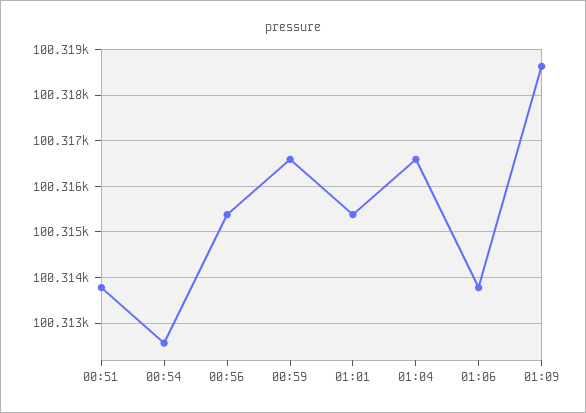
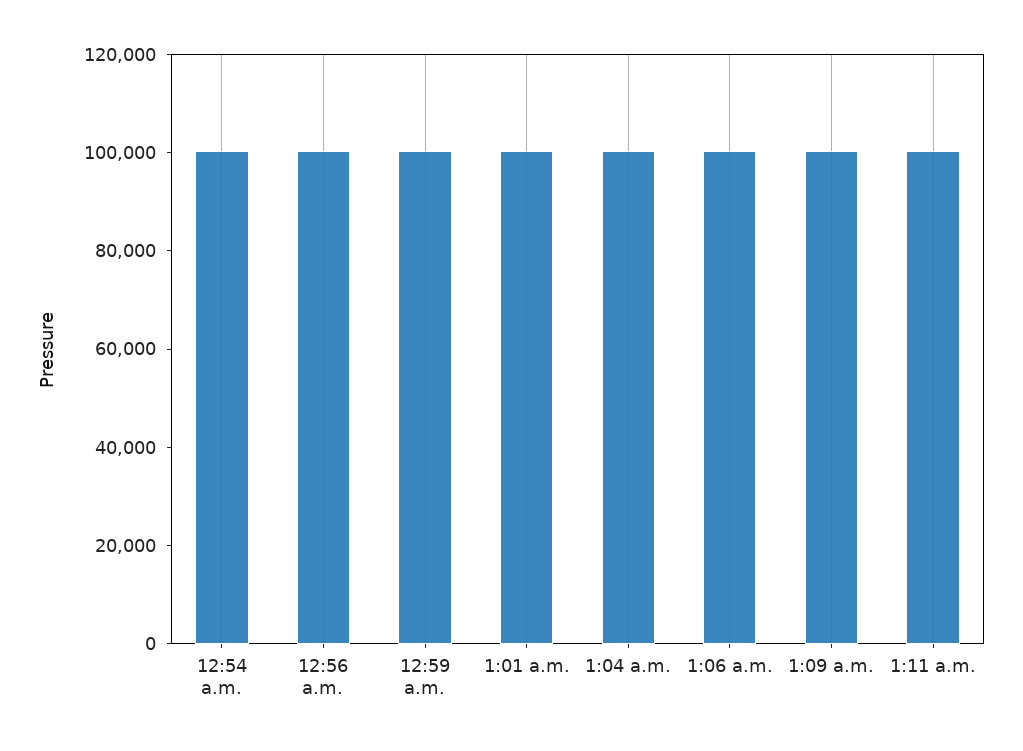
00:51: 100313.8 -> none
1:11 a.m.: none -> 100000

